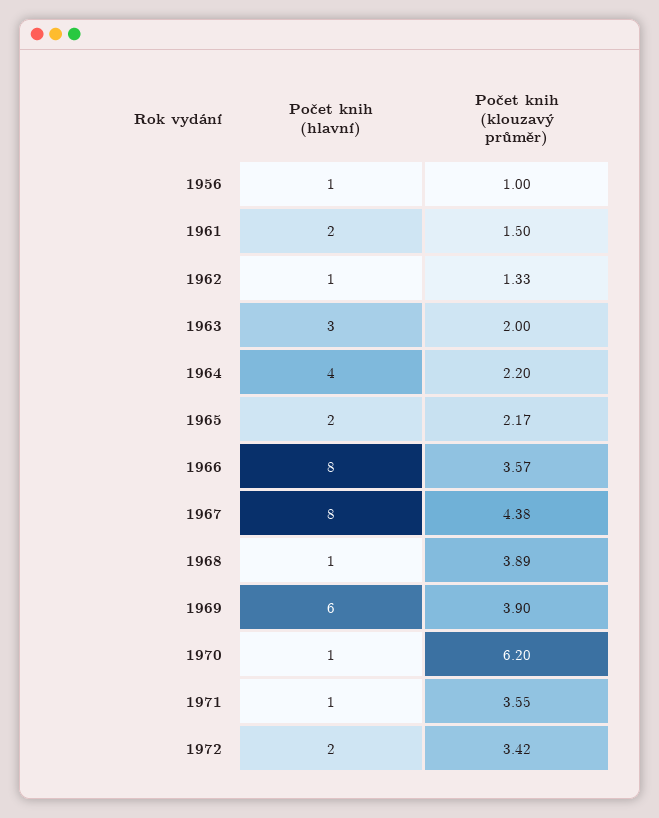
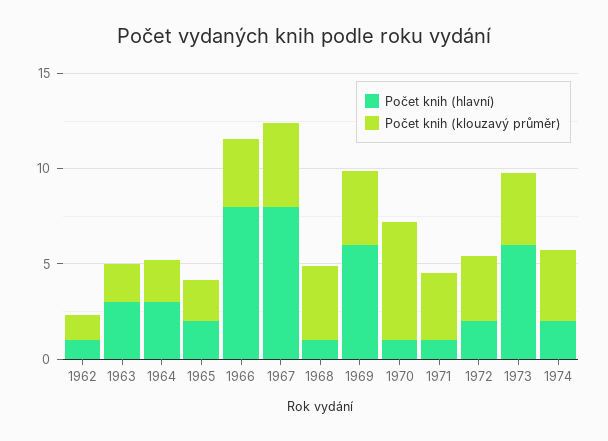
Počet knih (hlavní), 1956: 1 -> none
Počet knih (klouzavý průměr), 1956: 1 -> none
Počet knih (hlavní), 1961: 2 -> none
Počet knih (klouzavý průměr), 1961: 1.5 -> none
Počet knih (hlavní), 1964: 4 -> 3
Počet knih (hlavní), 1973: none -> 6
Počet knih (klouzavý průměr), 1973: none -> 4
Počet knih (hlavní), 1974: none -> 2
Počet knih (klouzavý průměr), 1974: none -> 4

